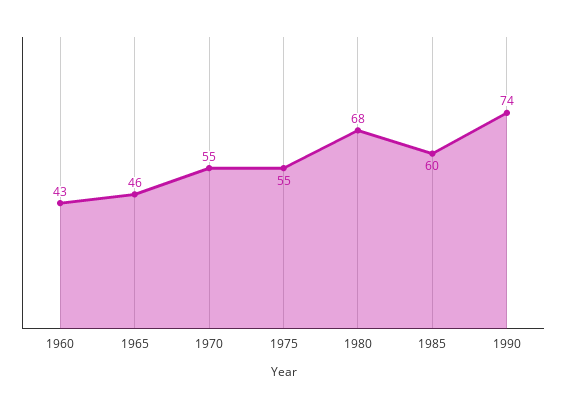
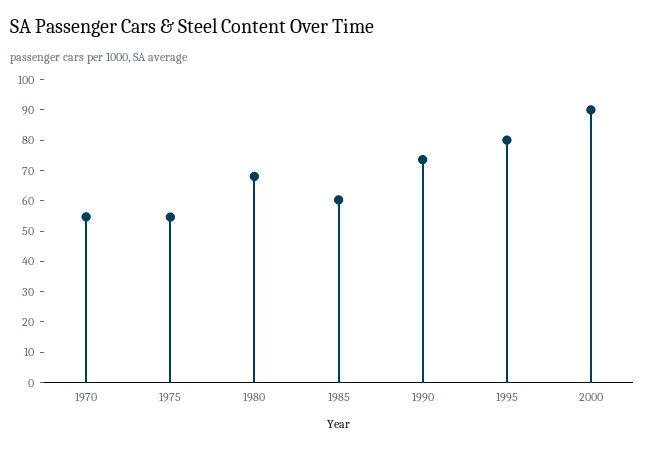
1960: 43 -> none
1965: 46 -> none
1995: none -> 80
2000: none -> 90

